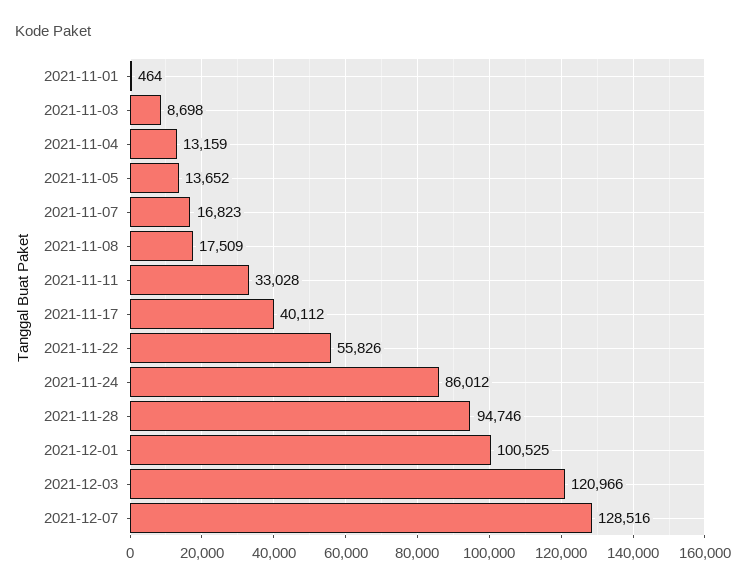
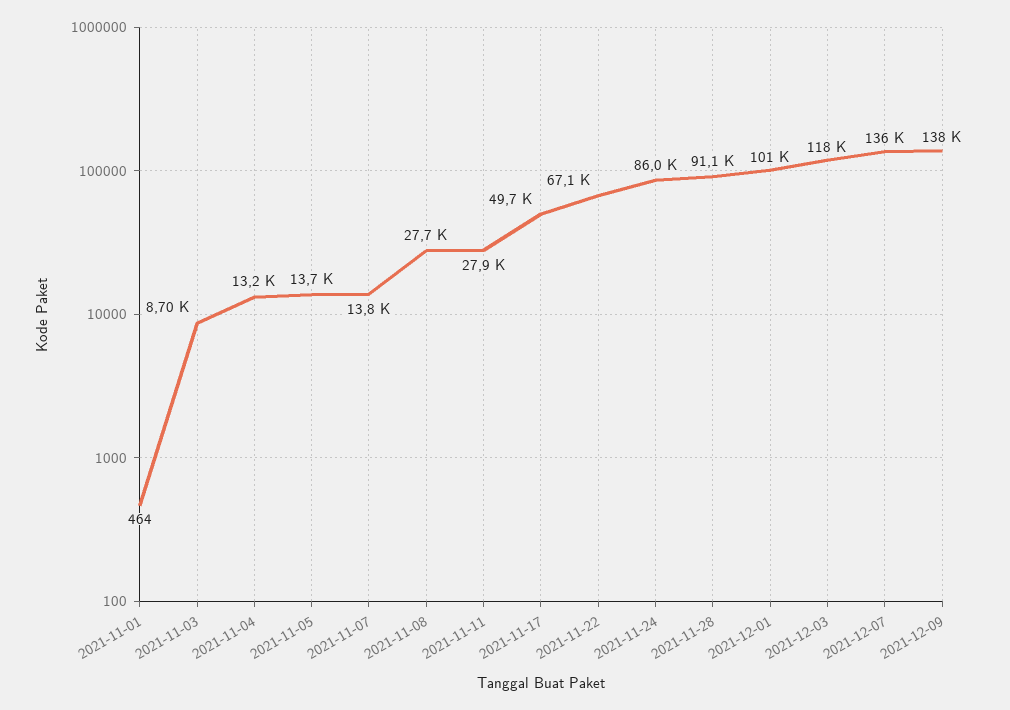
2021-11-07: 16823 -> 13800
2021-11-08: 17509 -> 27700
2021-11-11: 33028 -> 27900
2021-11-17: 40112 -> 49700
2021-11-22: 55826 -> 67100
2021-11-28: 94746 -> 91100
2021-12-03: 120966 -> 118000
2021-12-07: 128516 -> 136000
2021-12-09: none -> 138000

